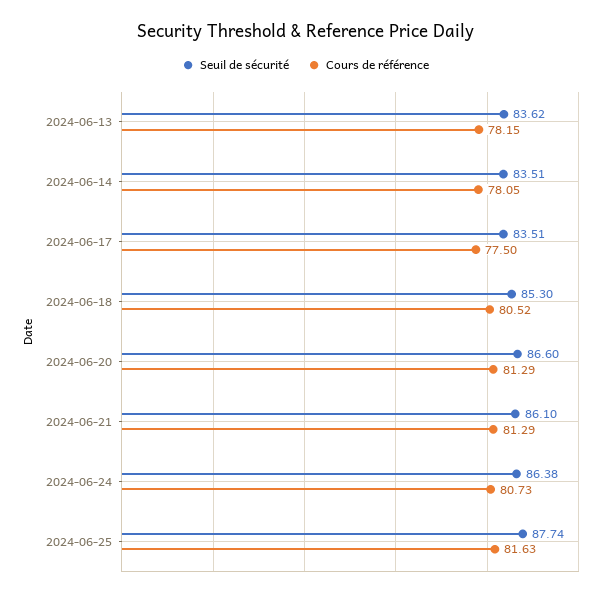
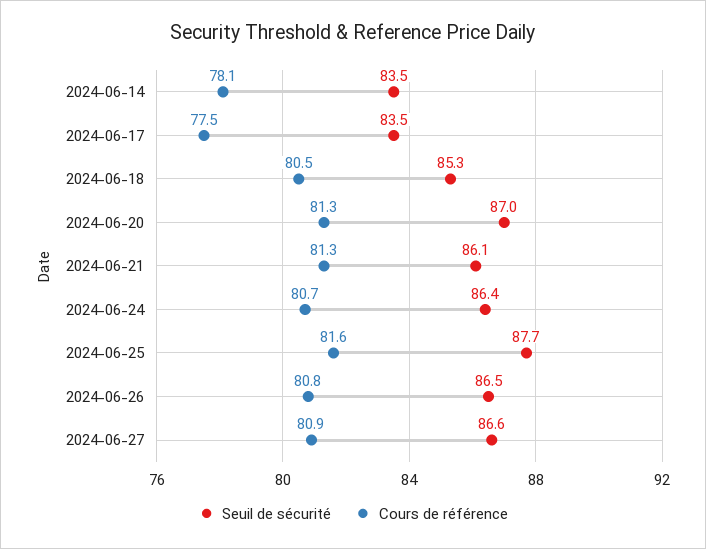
Seuil de sécurité, 2024-06-13: 83.62 -> none
Cours de référence, 2024-06-13: 78.15 -> none
Seuil de sécurité, 2024-06-20: 86.6 -> 87
Seuil de sécurité, 2024-06-26: none -> 86.5
Cours de référence, 2024-06-26: none -> 80.8
Seuil de sécurité, 2024-06-27: none -> 86.6
Cours de référence, 2024-06-27: none -> 80.9

